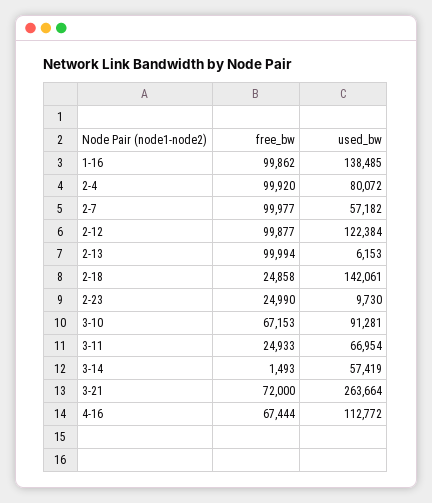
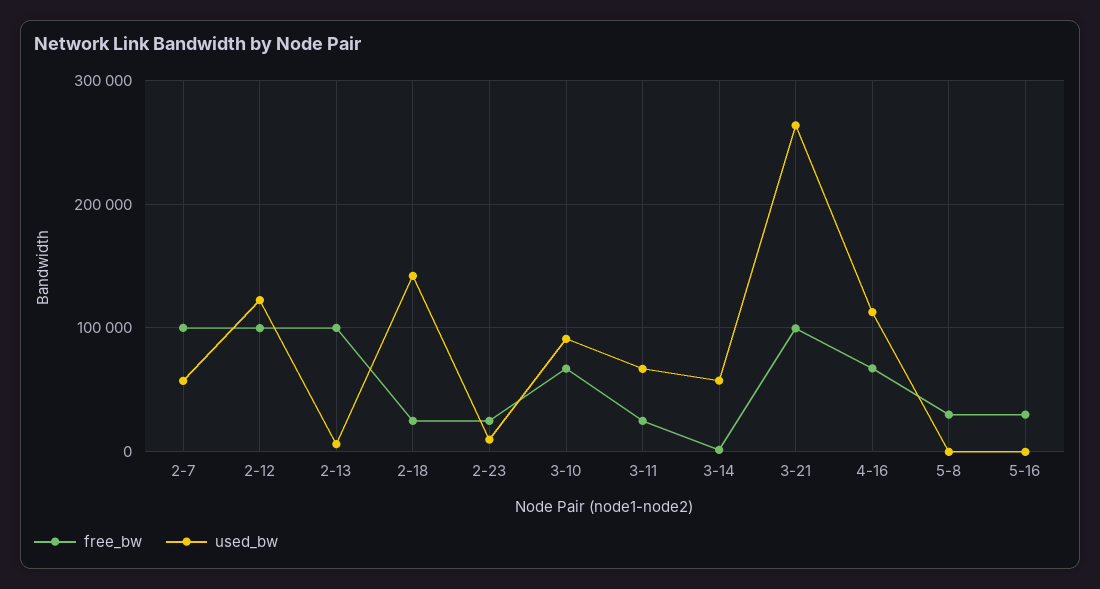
free_bw, 1-16: 99862 -> none
used_bw, 1-16: 138485 -> none
free_bw, 2-4: 99920 -> none
used_bw, 2-4: 80072 -> none
free_bw, 3-21: 72000 -> 100000
free_bw, 5-8: none -> 30000
used_bw, 5-8: none -> 0
free_bw, 5-16: none -> 30000
used_bw, 5-16: none -> 0

